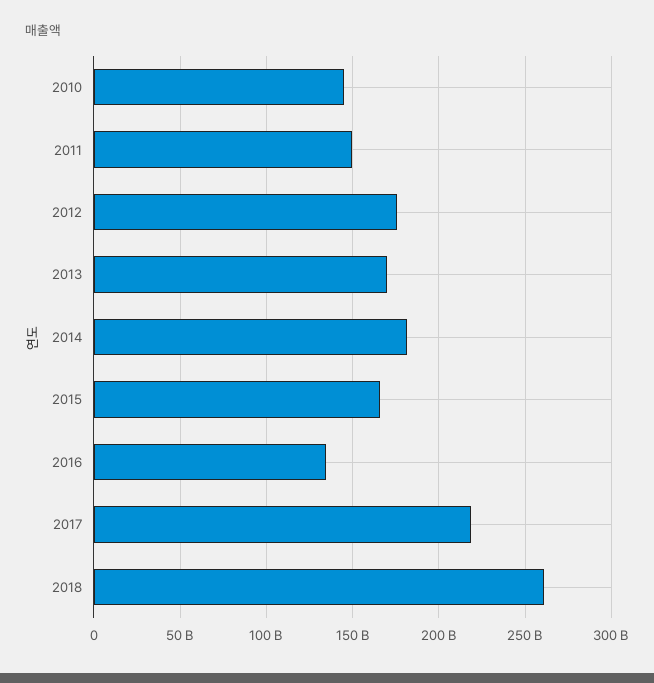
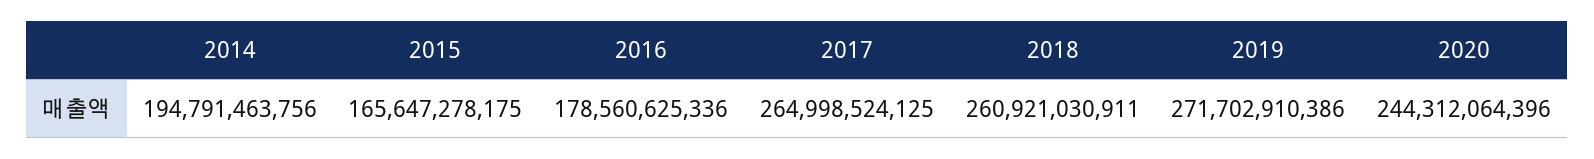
2010: 145000000000 -> none
2011: 150000000000 -> none
2012: 175000000000 -> none
2013: 170000000000 -> none
2014: 180000000000 -> 194791463756
2016: 135000000000 -> 178560625336
2017: 220000000000 -> 264998524125
2019: none -> 271702910386
2020: none -> 244312064396

